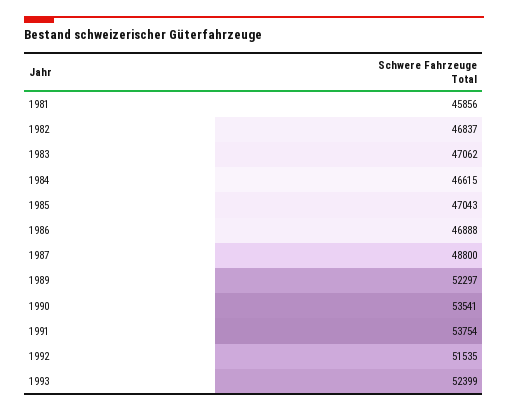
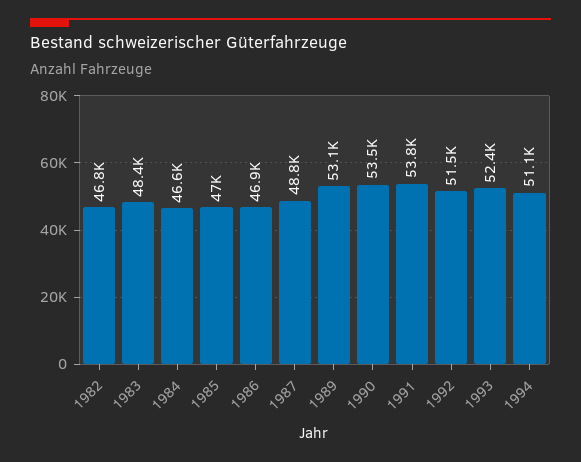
1981: 45856 -> none
1983: 47062 -> 48400
1989: 52297 -> 53100
1994: none -> 51100

